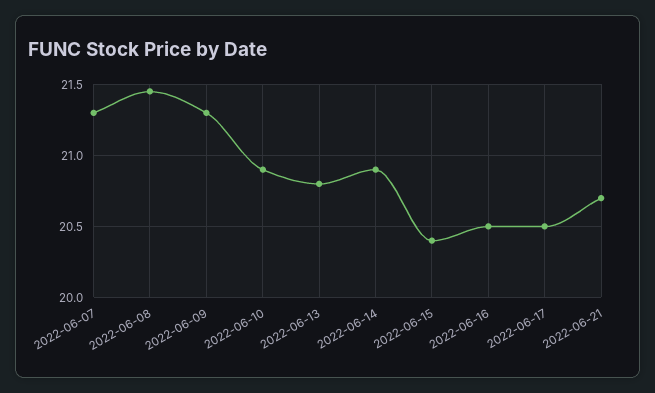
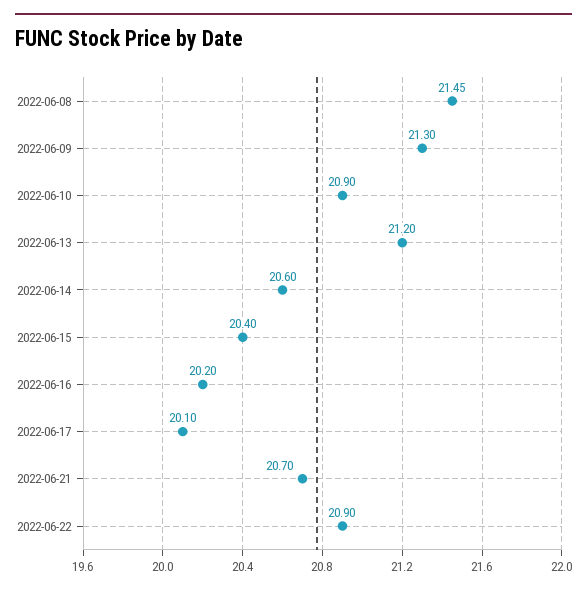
2022-06-07: 21.3 -> none
2022-06-13: 20.8 -> 21.2
2022-06-14: 20.9 -> 20.6
2022-06-16: 20.5 -> 20.2
2022-06-17: 20.5 -> 20.1
2022-06-22: none -> 20.9

